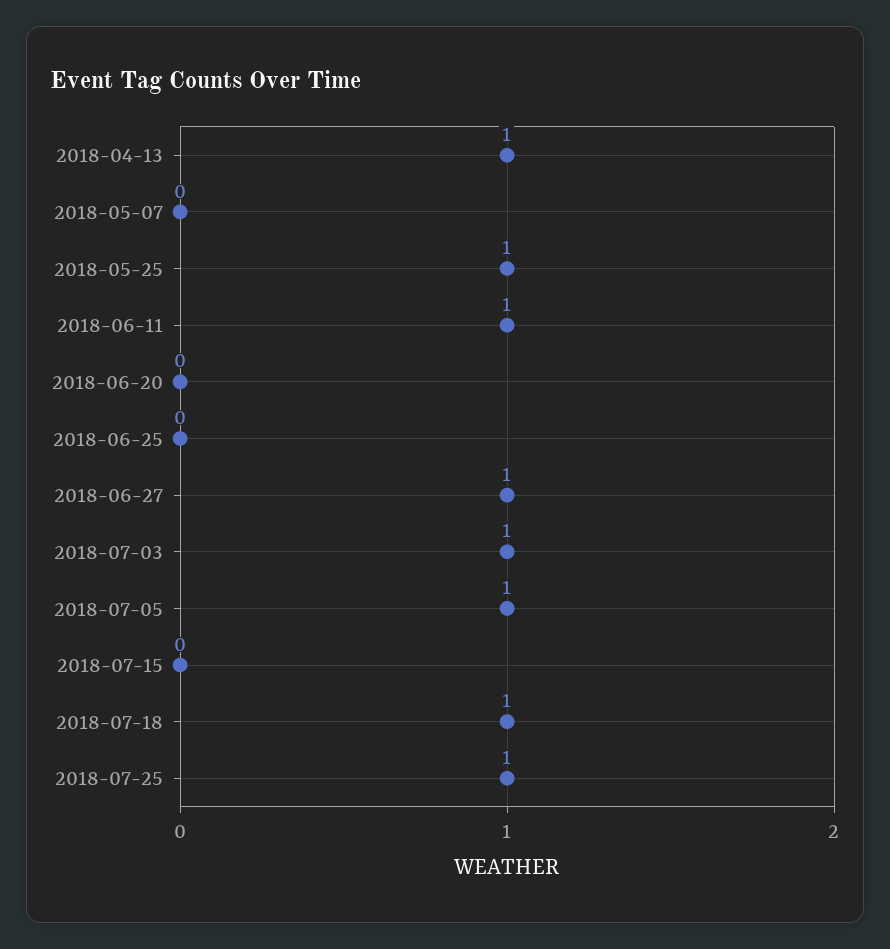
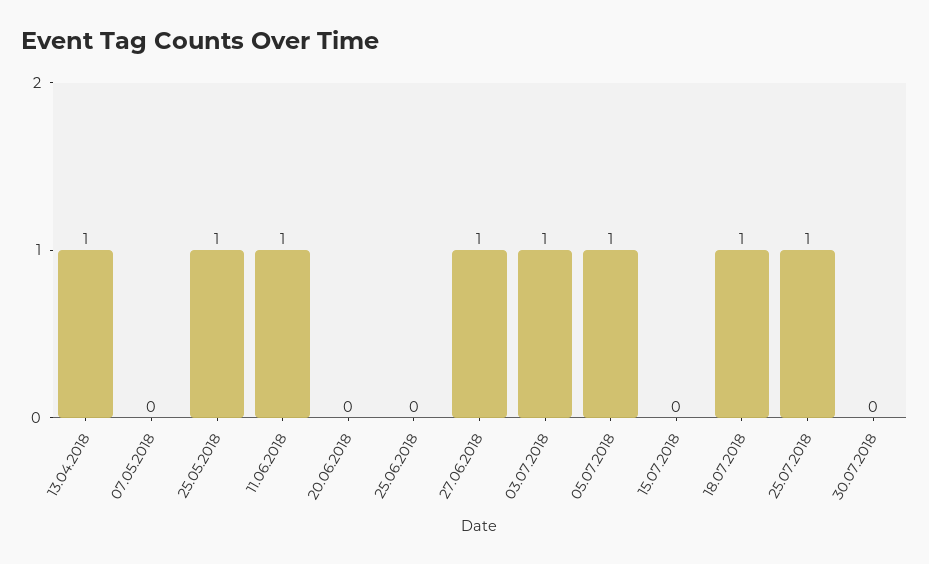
30.07.2018: none -> 0

